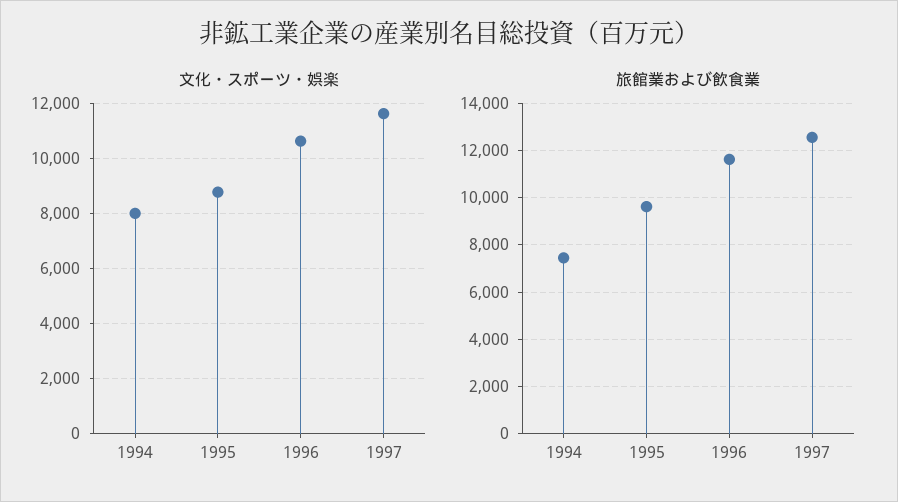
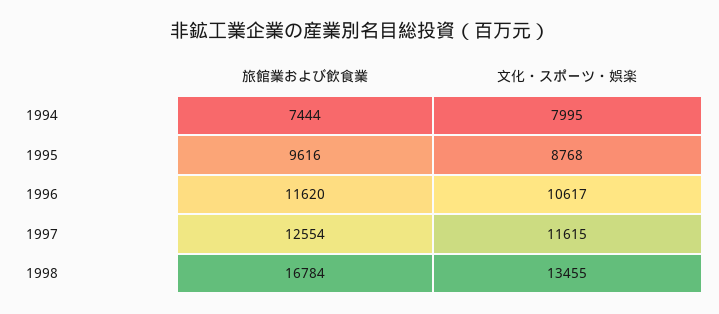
旅館業および飲食業, 1998: none -> 16784
文化・スポーツ・娯楽, 1998: none -> 13455

